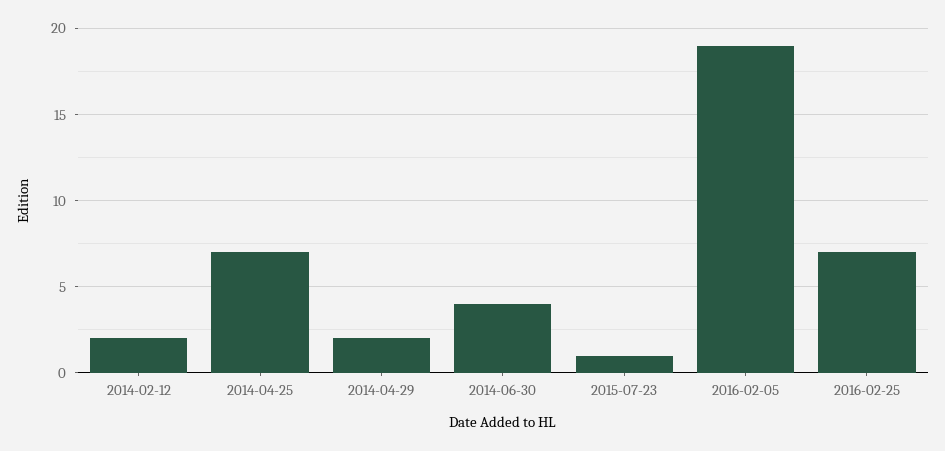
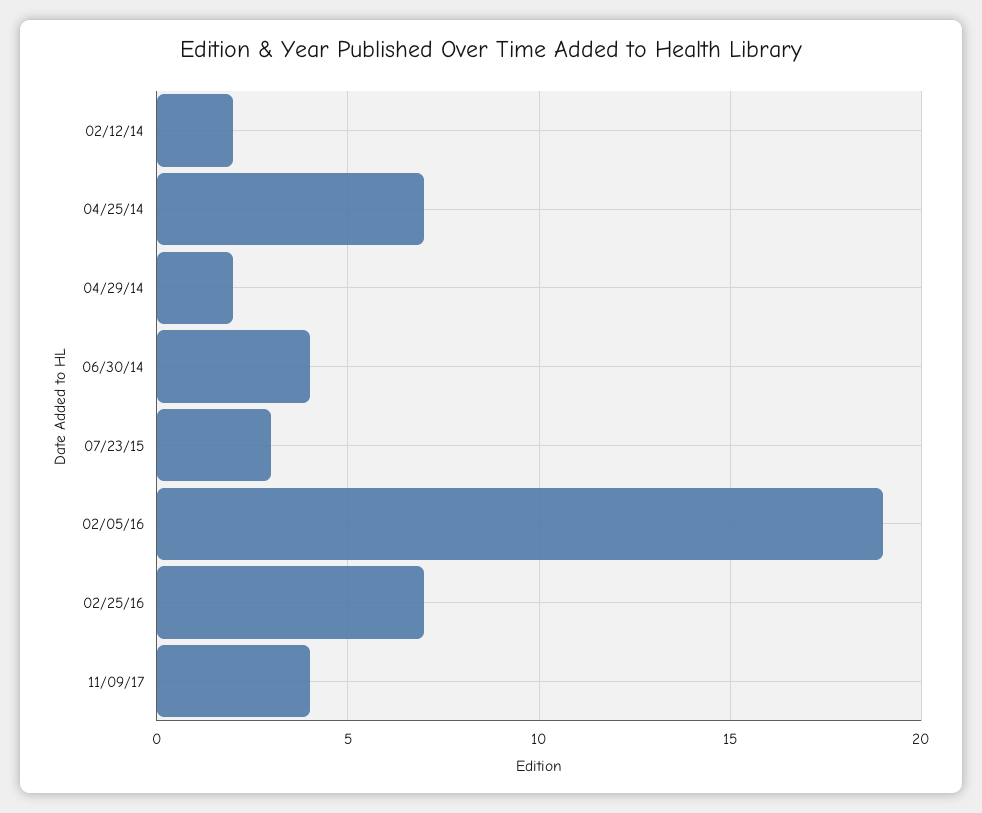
2015-07-23: 1 -> 3
11/09/17: none -> 4

